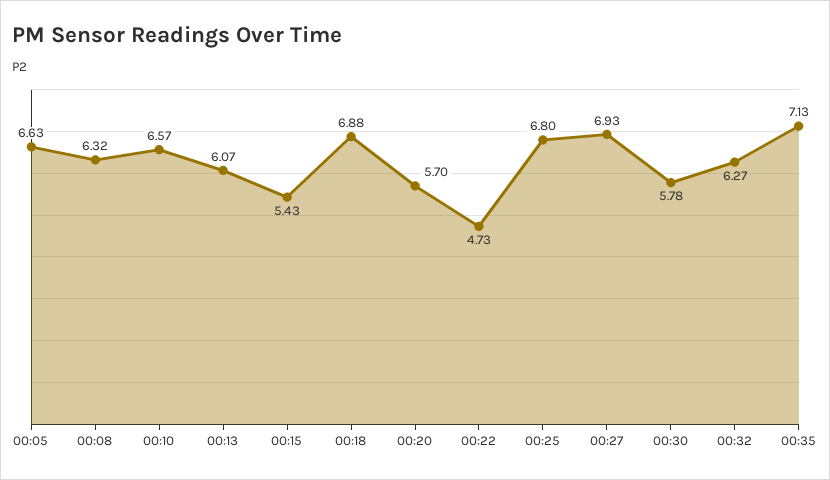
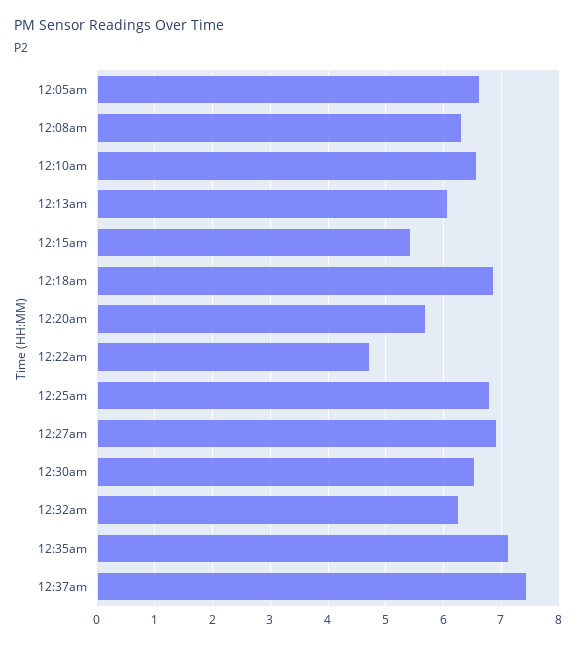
00:30: 5.78 -> 6.6
12:37am: none -> 7.4

